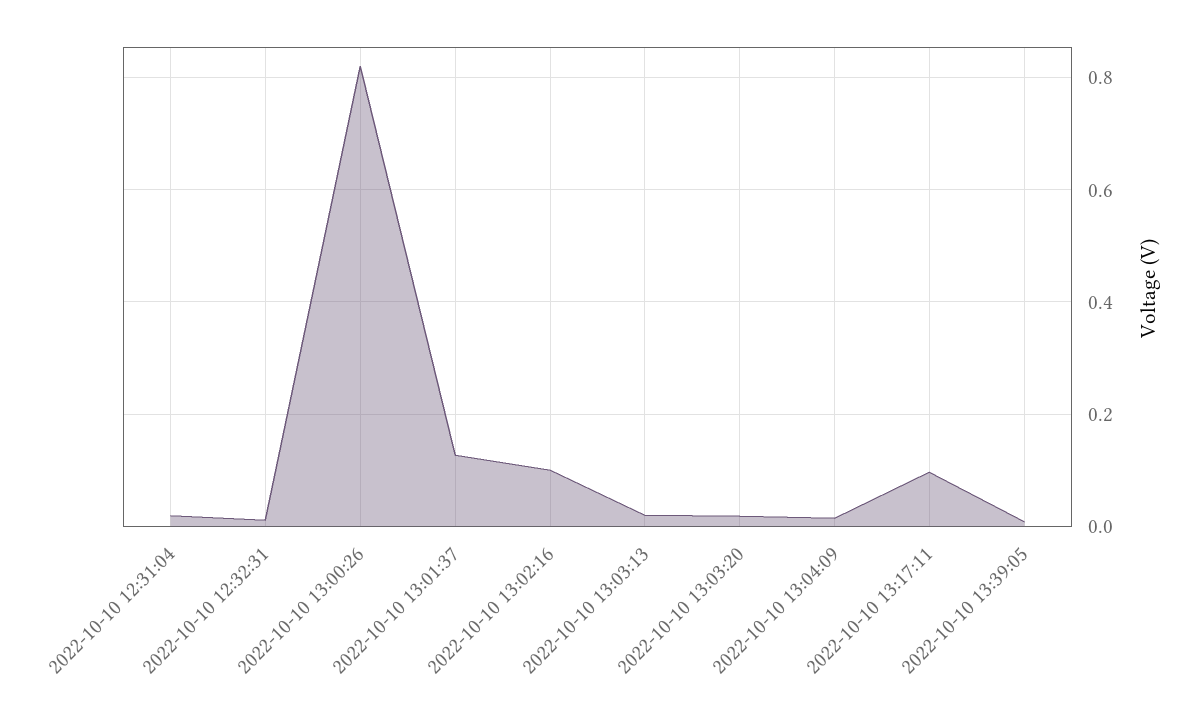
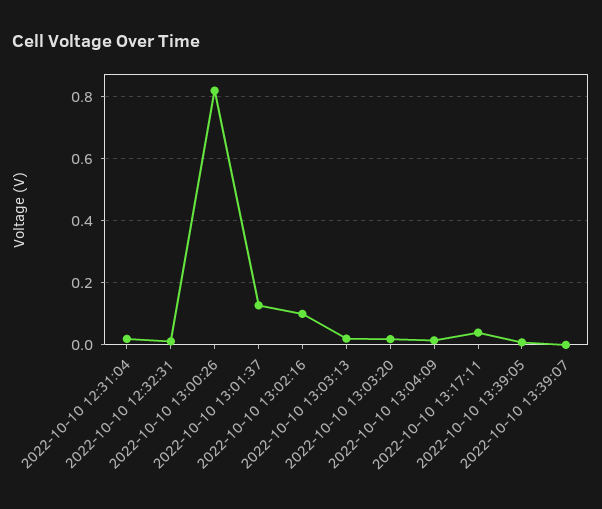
2022-10-10 13:17:11: 0.1 -> 0.04
2022-10-10 13:39:07: none -> 0

